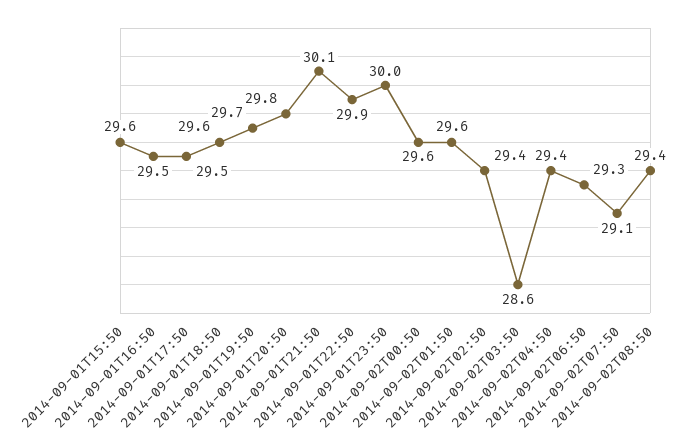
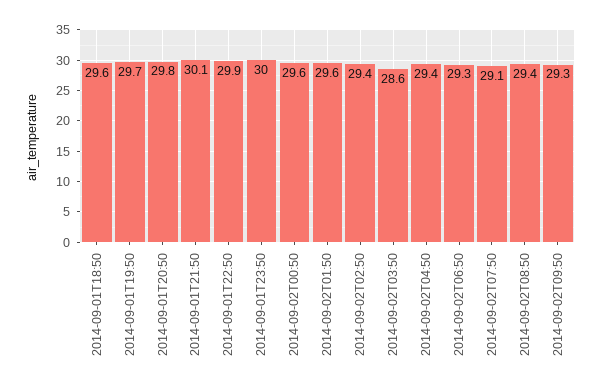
2014-09-01T15:50: 29.6 -> none
2014-09-01T16:50: 29.5 -> none
2014-09-01T17:50: 29.5 -> none
2014-09-02T09:50: none -> 29.3

